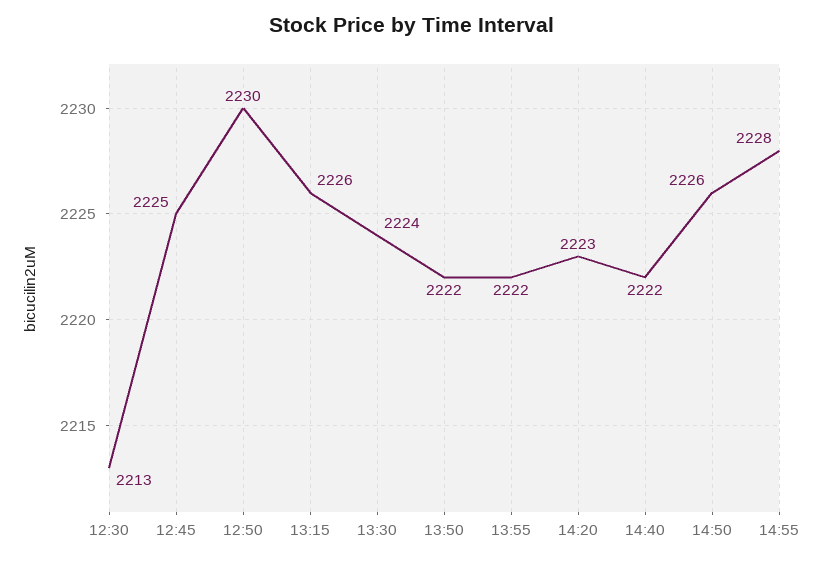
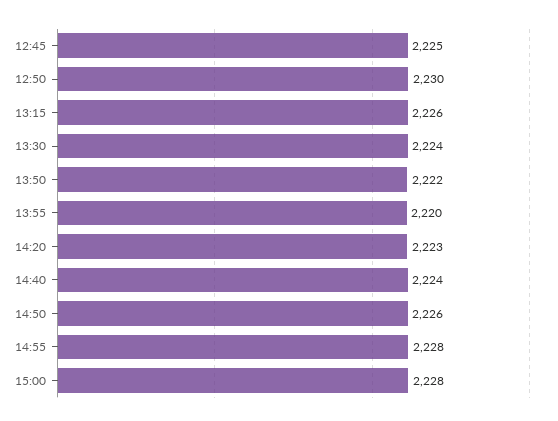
12:30: 2213 -> none
13:55: 2222 -> 2220
14:40: 2222 -> 2224
15:00: none -> 2228

